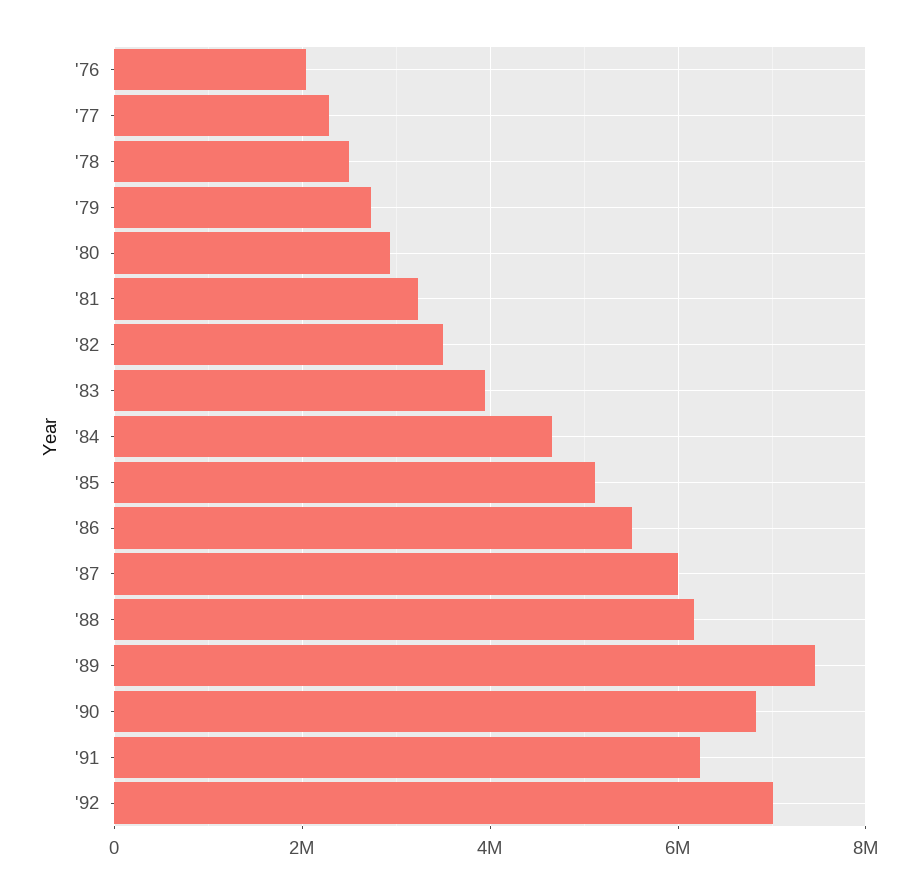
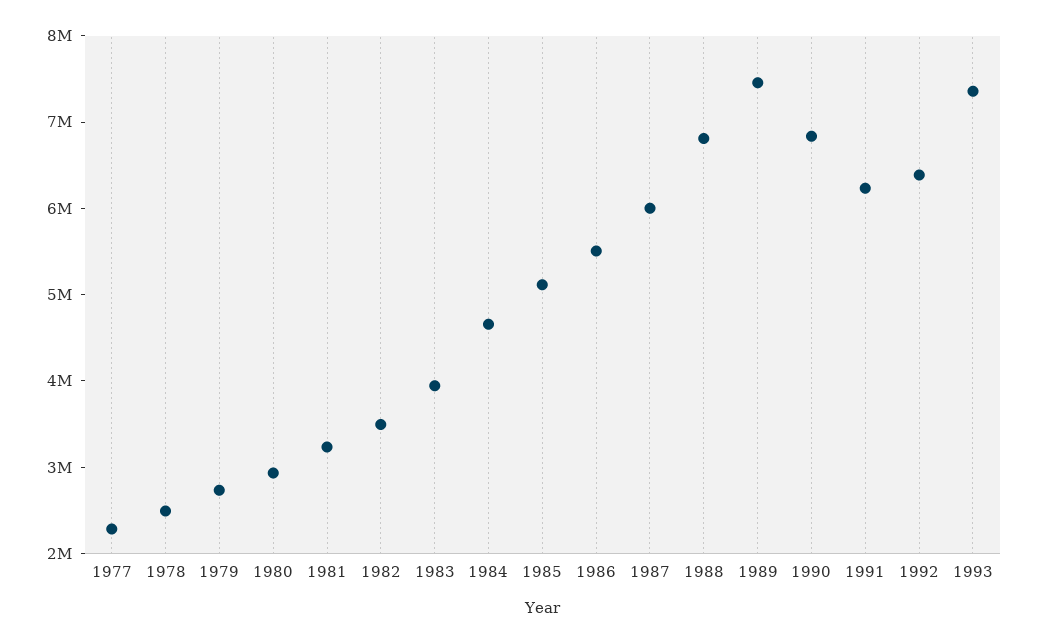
'76: 2000000 -> none
'88: 6200000 -> 6800000
'92: 7000000 -> 6400000
1993: none -> 7400000

